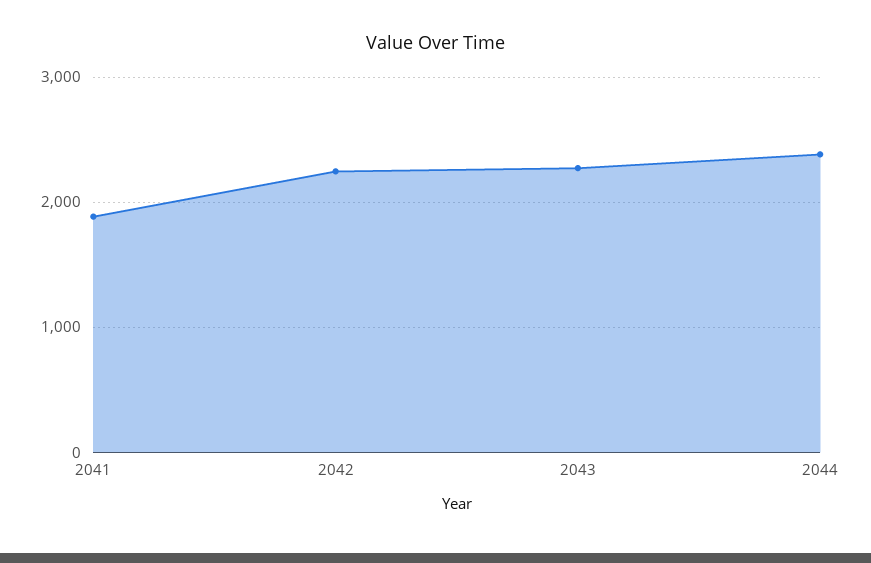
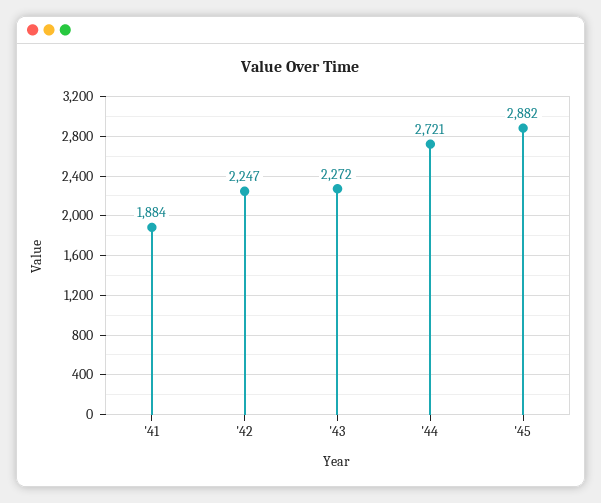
2044: 2400 -> 2721
'45: none -> 2882

